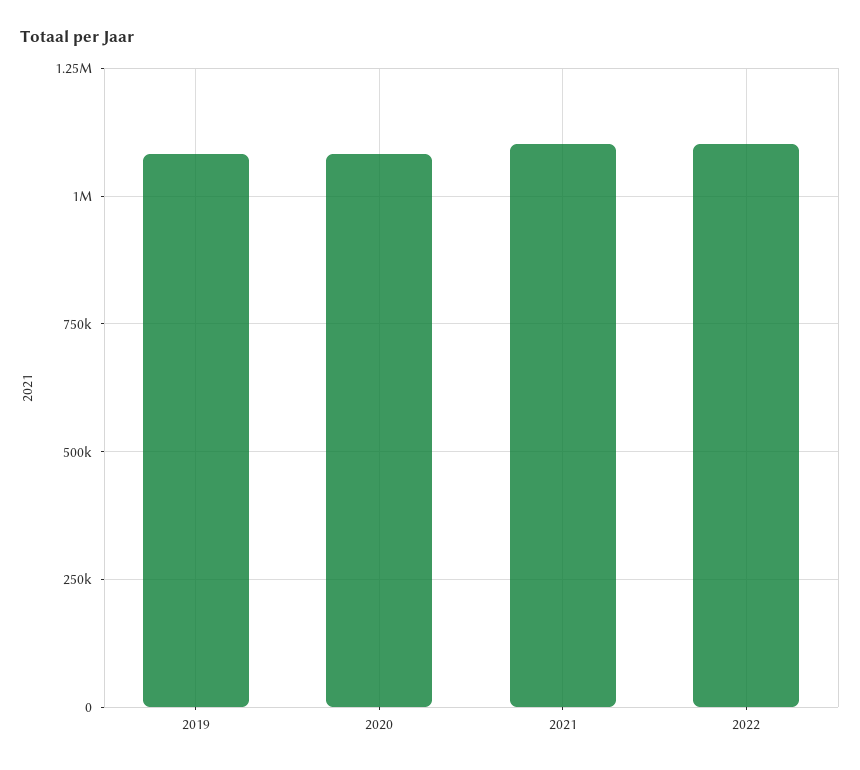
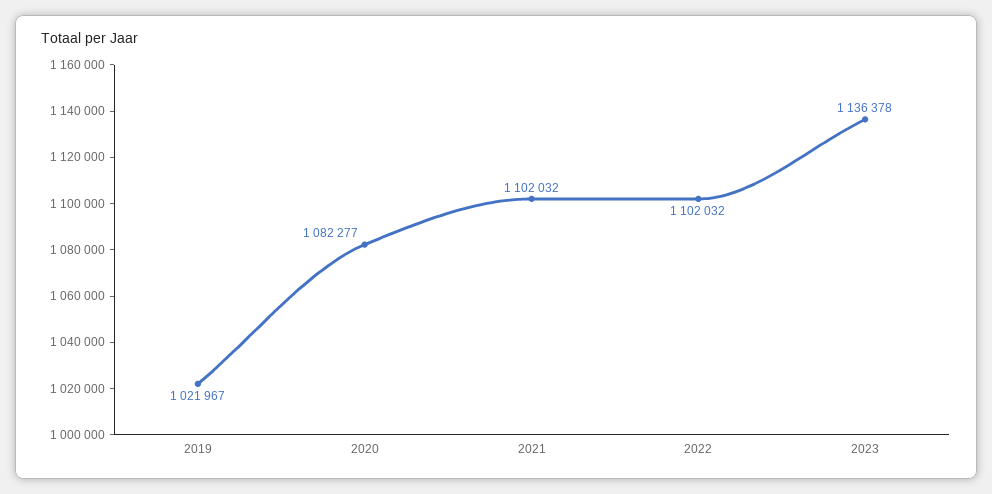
2019: 1075000 -> 1021967
2023: none -> 1136378

